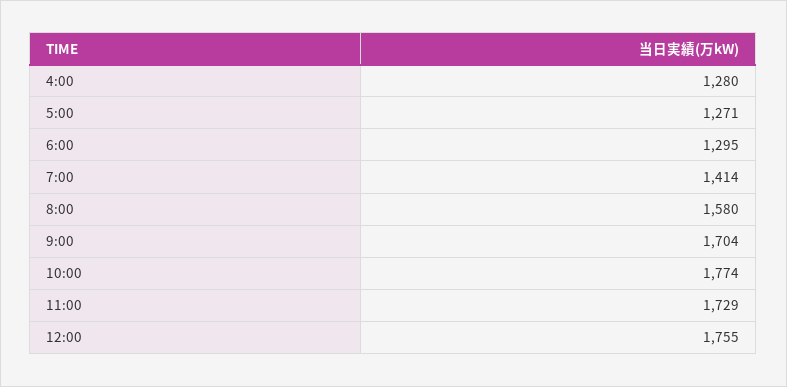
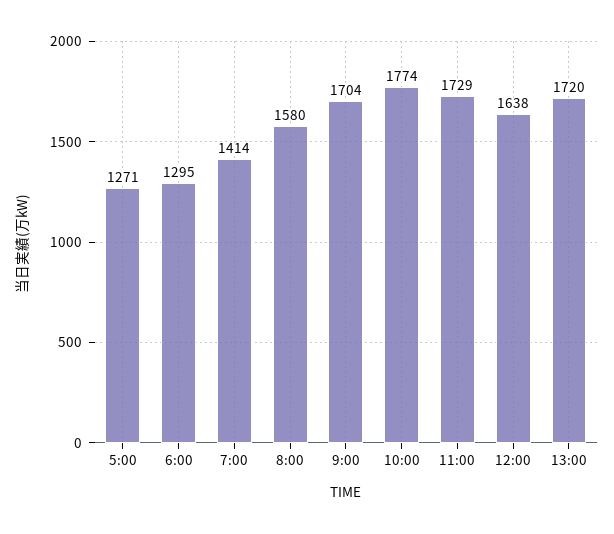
4:00: 1280 -> none
12:00: 1755 -> 1638
13:00: none -> 1720

